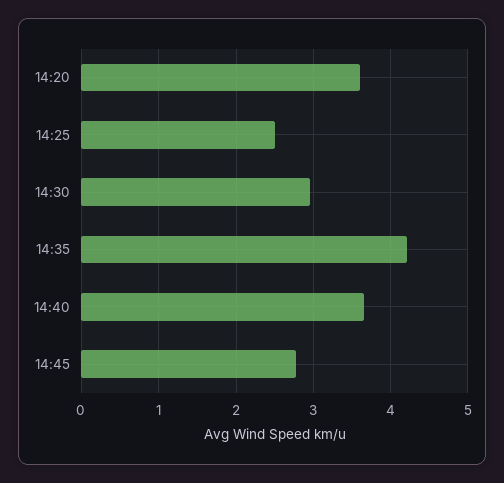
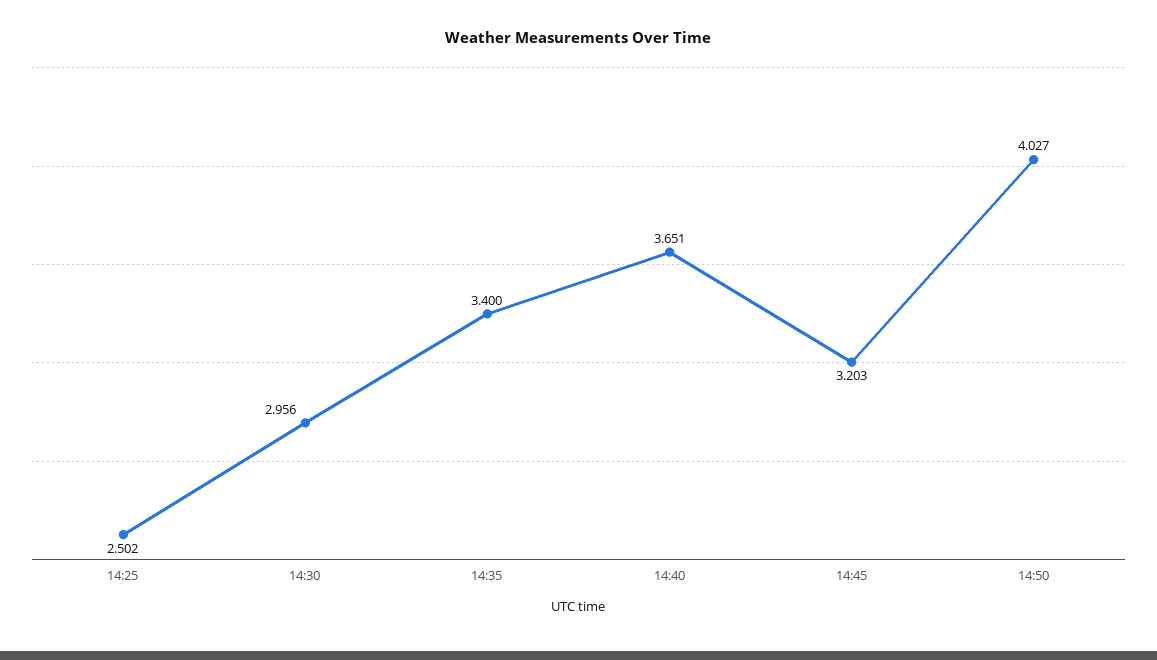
14:20: 3.6 -> none
14:35: 4.2 -> 3.4
14:45: 2.8 -> 3.203
14:50: none -> 4.027

